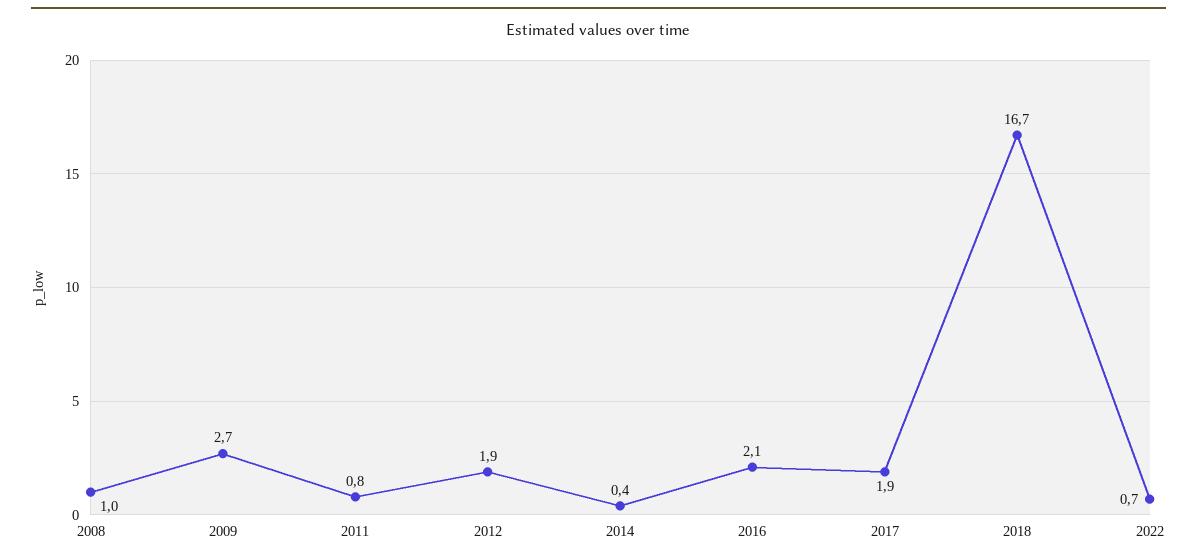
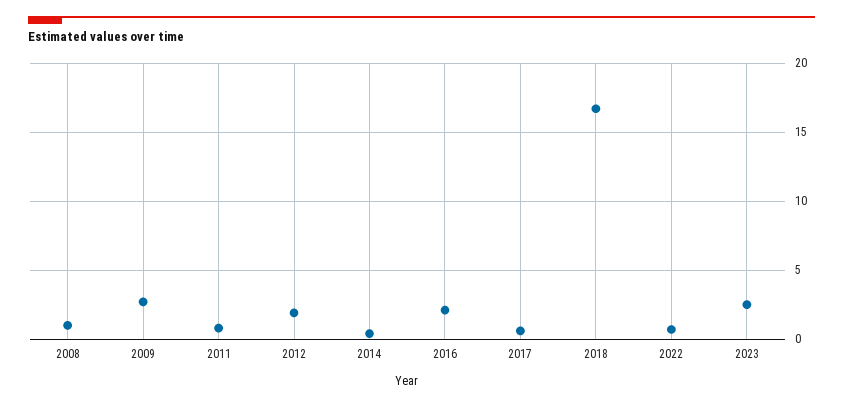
2017: 1.9 -> 0.5
2023: none -> 2.5

